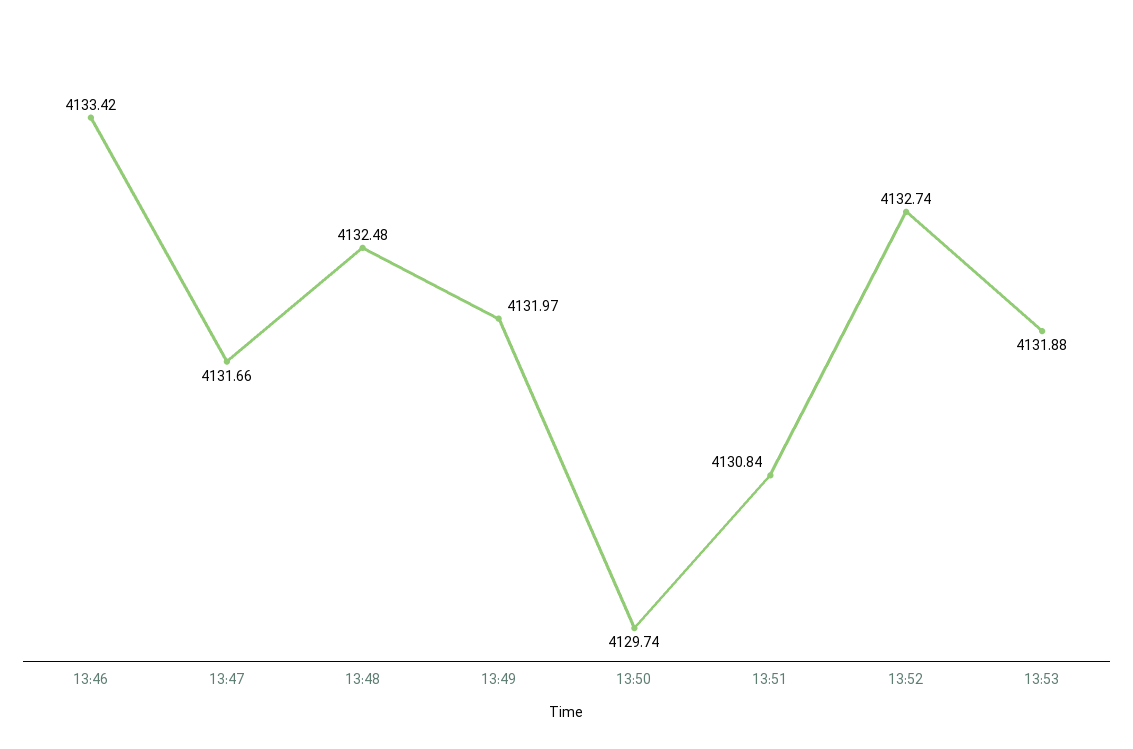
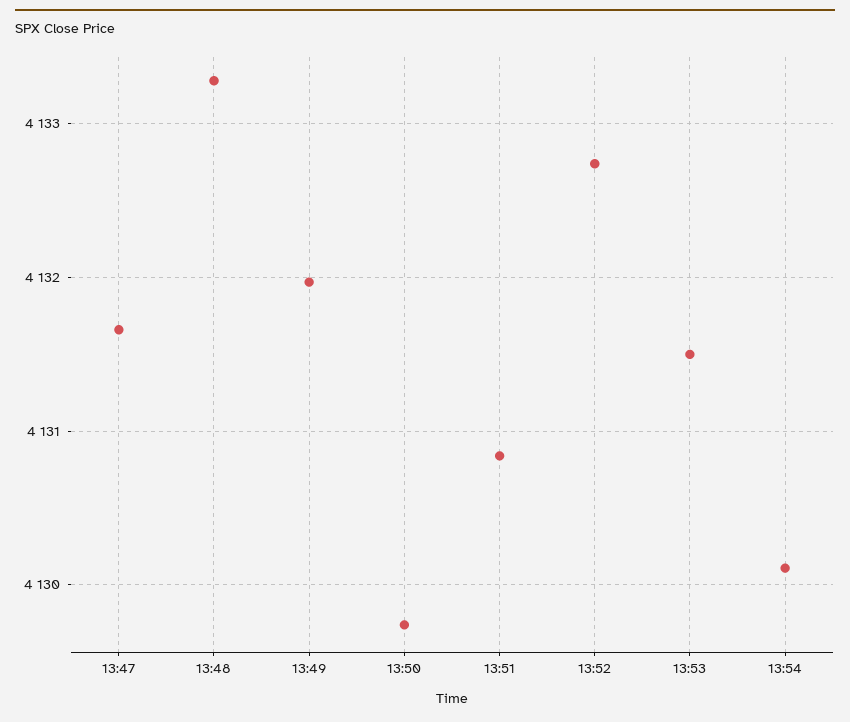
13:46: 4133.42 -> none
13:48: 4132.48 -> 4133.3
13:53: 4131.88 -> 4131.5
13:54: none -> 4130.1

